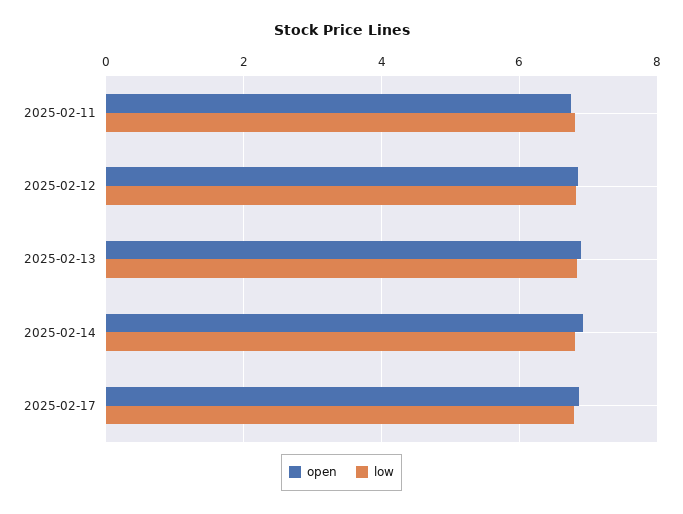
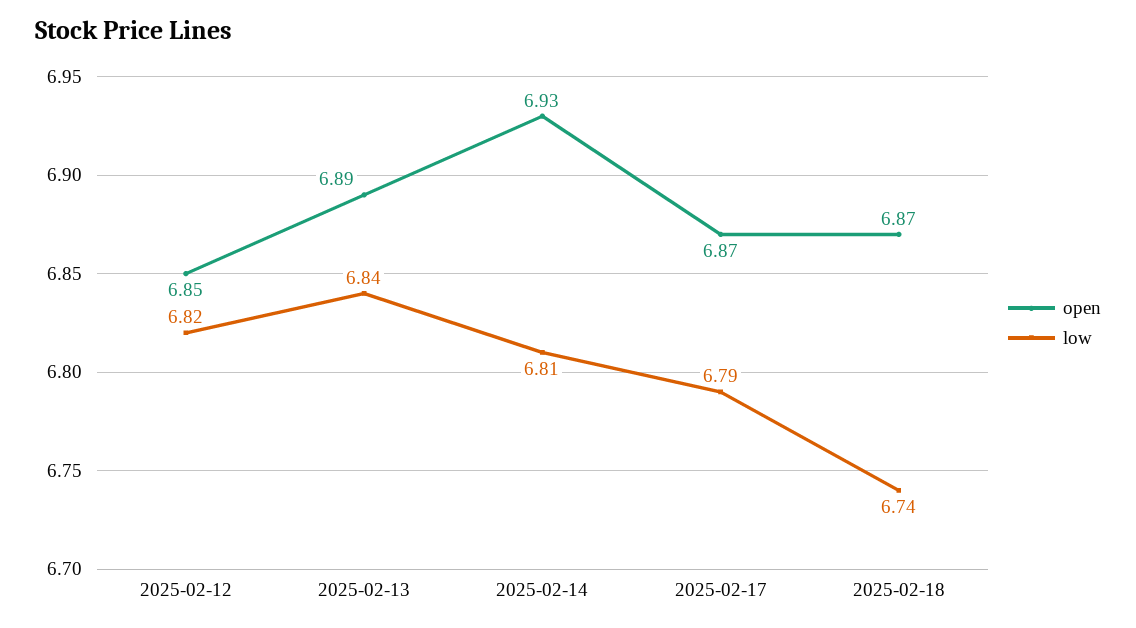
open, 2025-02-11: 6.8 -> none
low, 2025-02-11: 6.8 -> none
open, 2025-02-18: none -> 6.87
low, 2025-02-18: none -> 6.74

